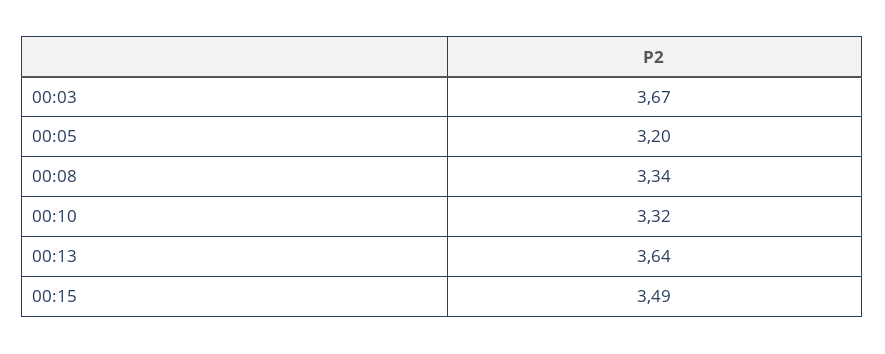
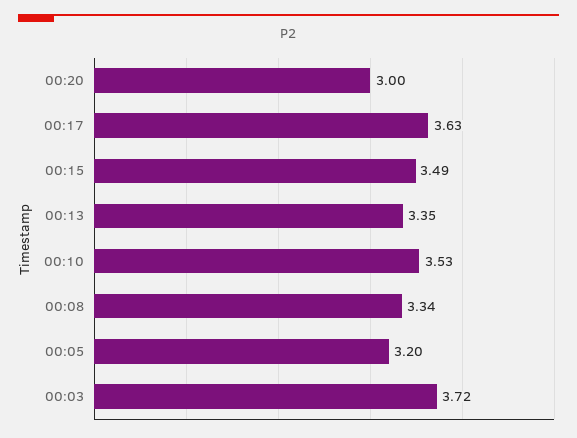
00:03: 3.67 -> 3.72
00:10: 3.32 -> 3.53
00:13: 3.64 -> 3.35
00:20: none -> 3
00:17: none -> 3.63

